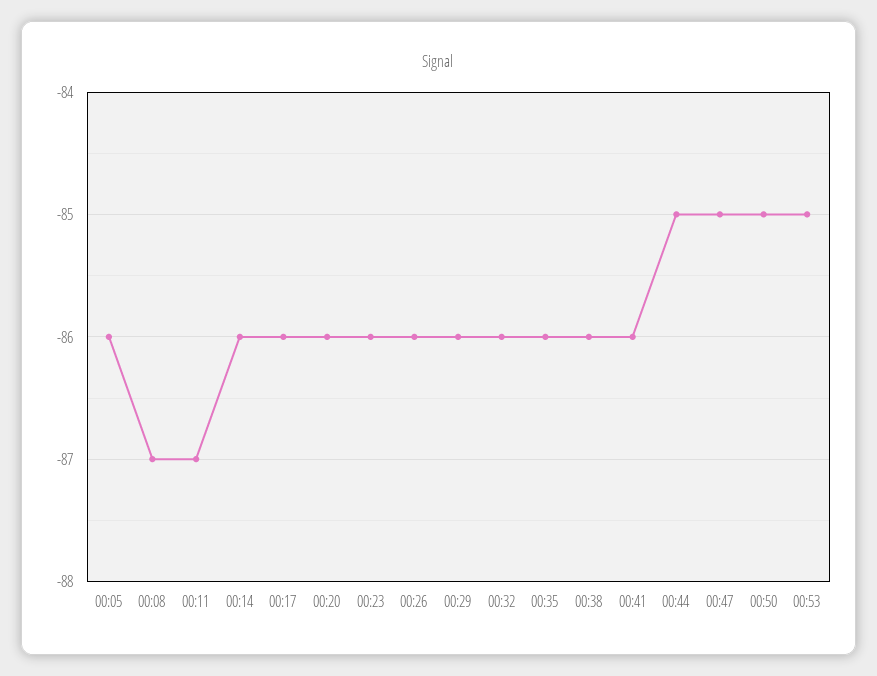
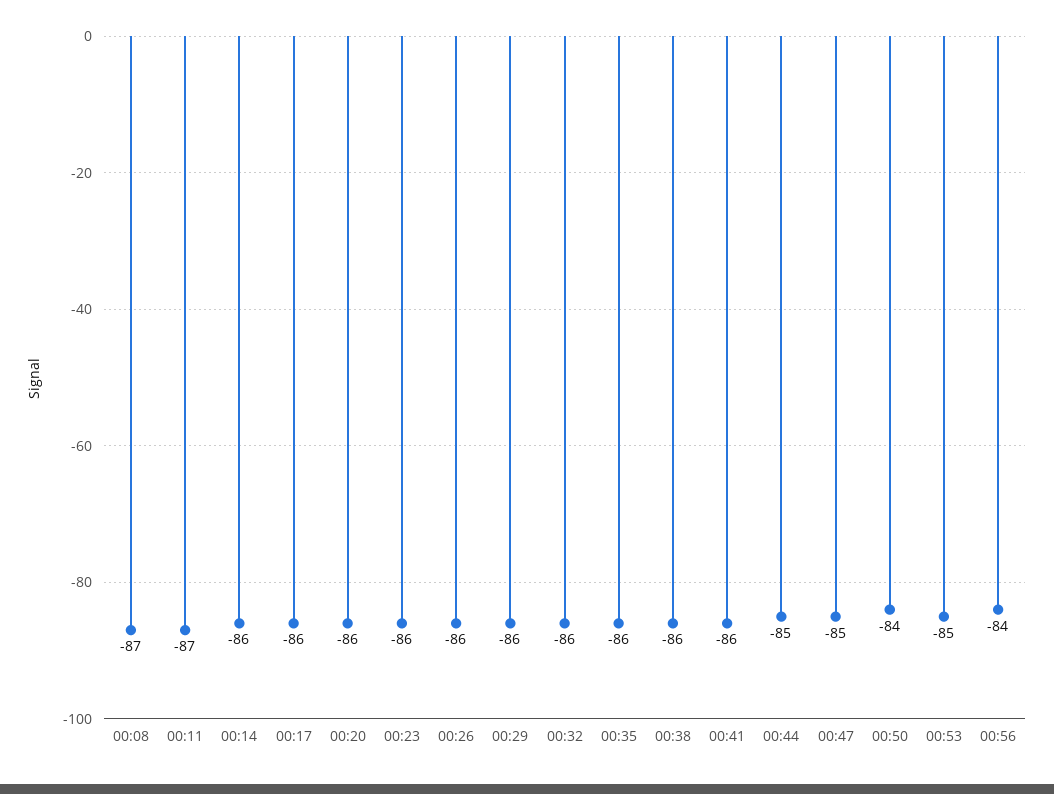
00:05: -86 -> none
00:50: -85 -> -84
00:56: none -> -84

